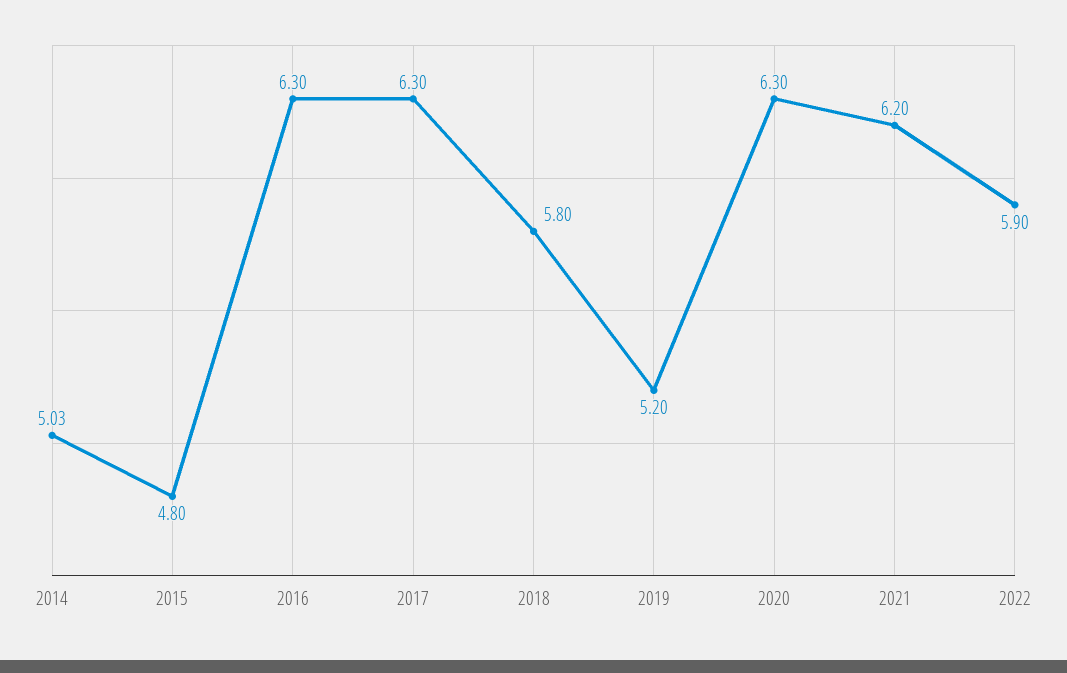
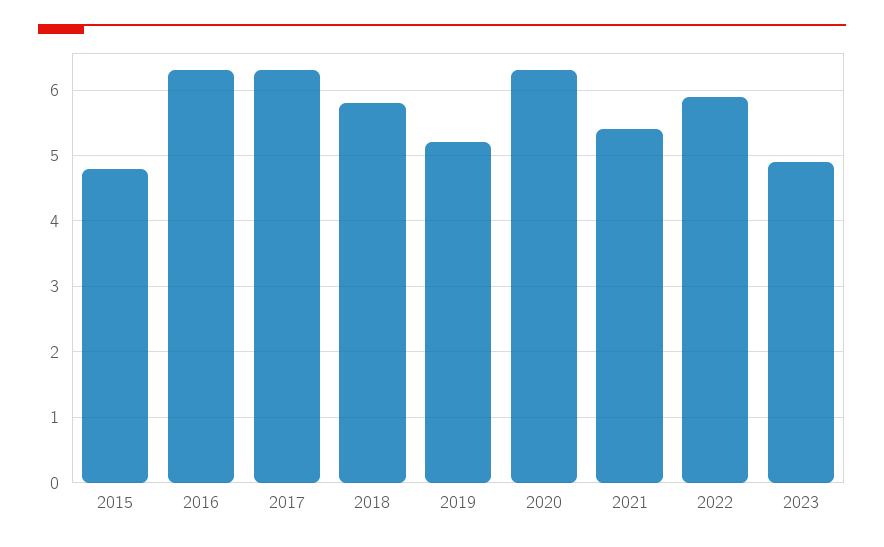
2014: 5.03 -> none
2021: 6.2 -> 5.4
2023: none -> 4.9

